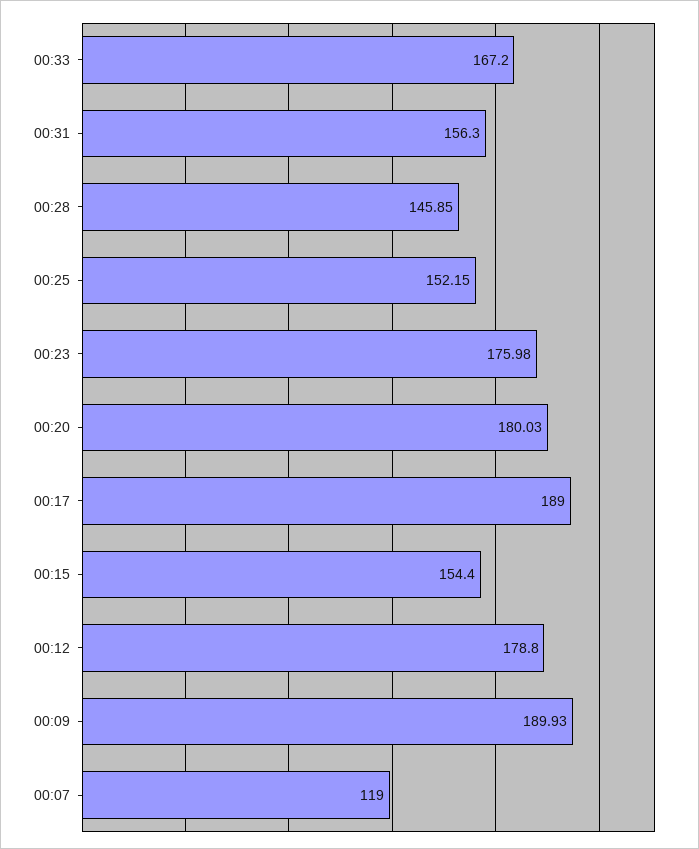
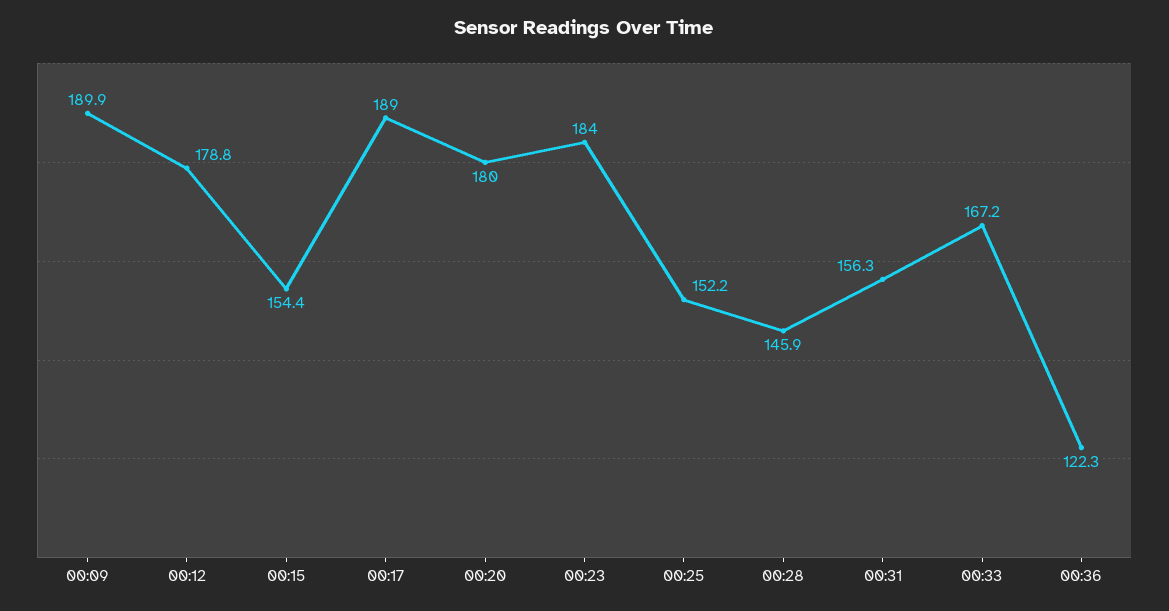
00:23: 175.98 -> 184
00:07: 119 -> none
00:36: none -> 122.3

